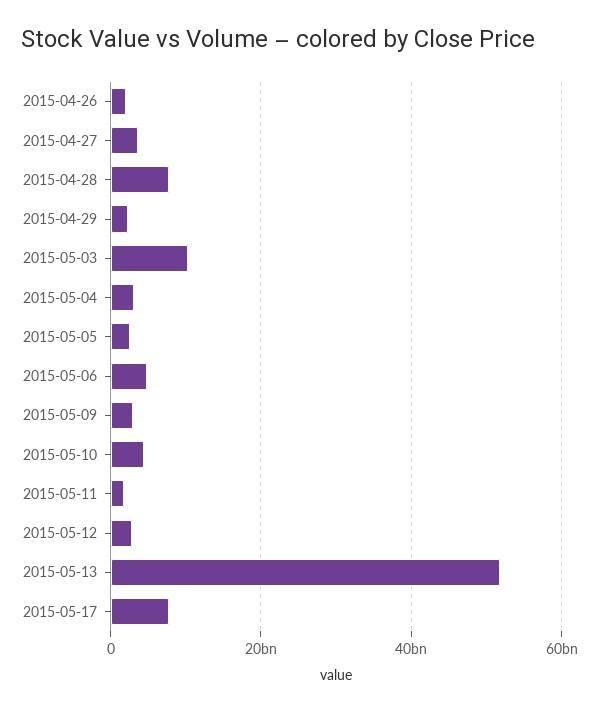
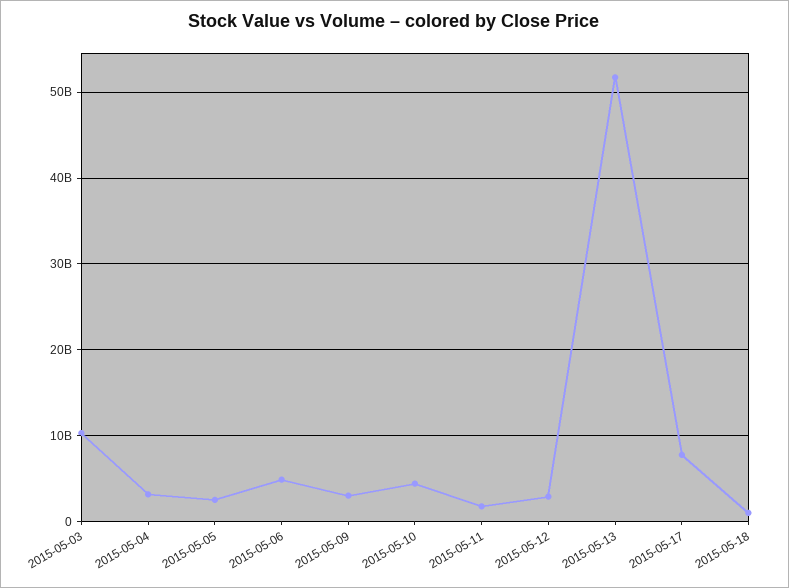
2015-04-26: 2000000000 -> none
2015-04-27: 4000000000 -> none
2015-04-28: 8000000000 -> none
2015-04-29: 2000000000 -> none
2015-05-18: none -> 1000000000

